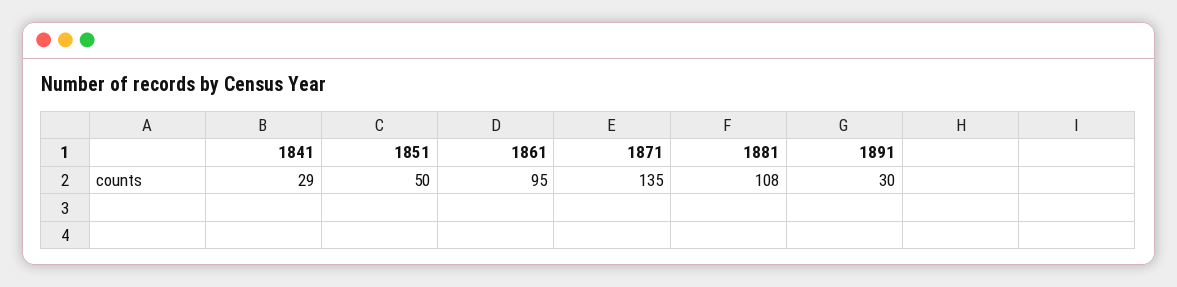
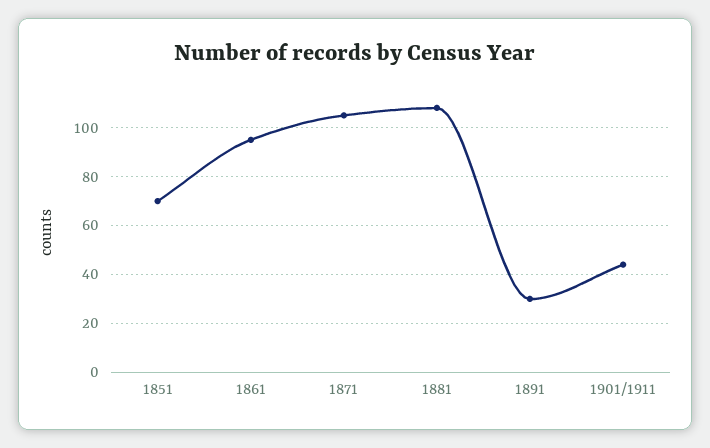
1841: 29 -> none
1851: 50 -> 70
1871: 135 -> 105
1901/1911: none -> 45

